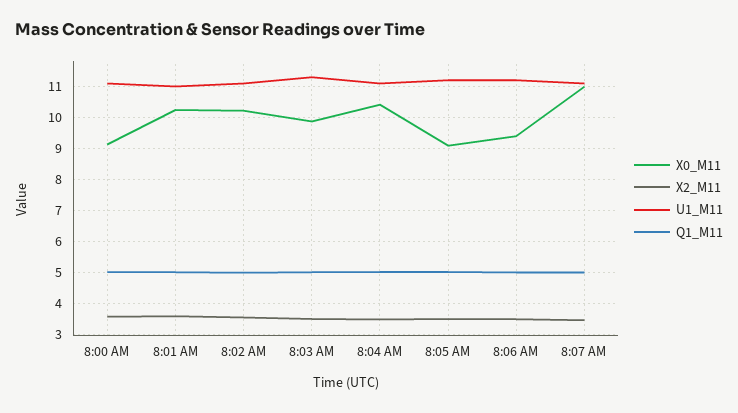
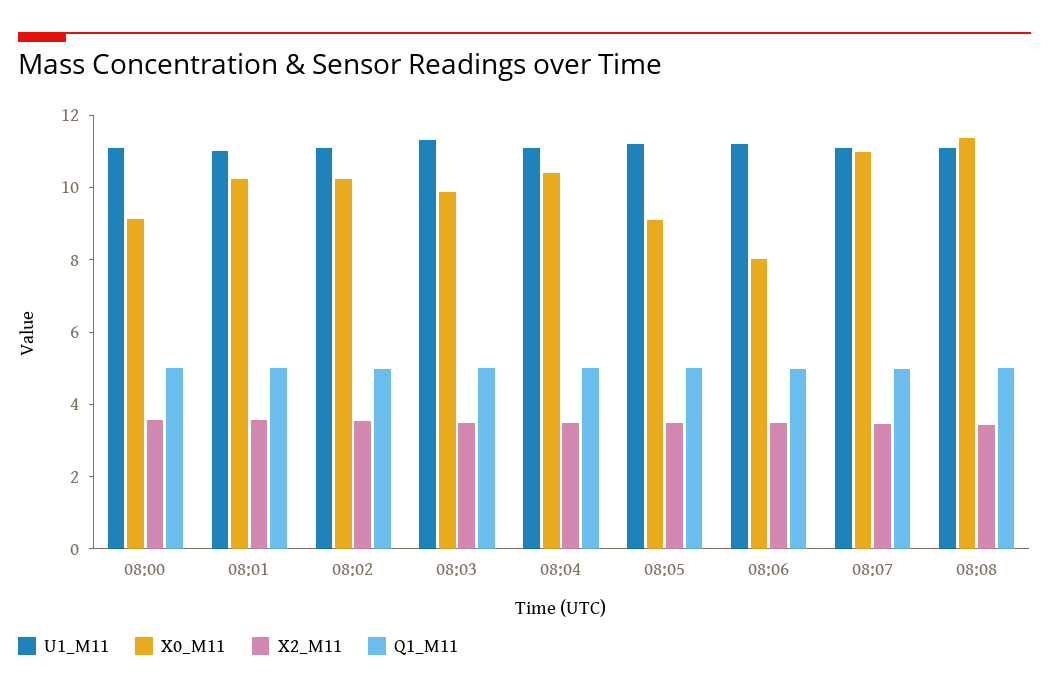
X0_M11, 8:06 AM: 9.4 -> 8
U1_M11, 08:08: none -> 11
X0_M11, 08:08: none -> 11.5
X2_M11, 08:08: none -> 3.5
Q1_M11, 08:08: none -> 5

